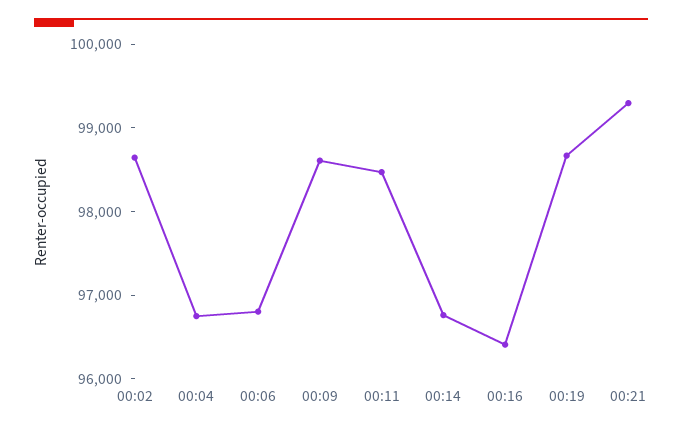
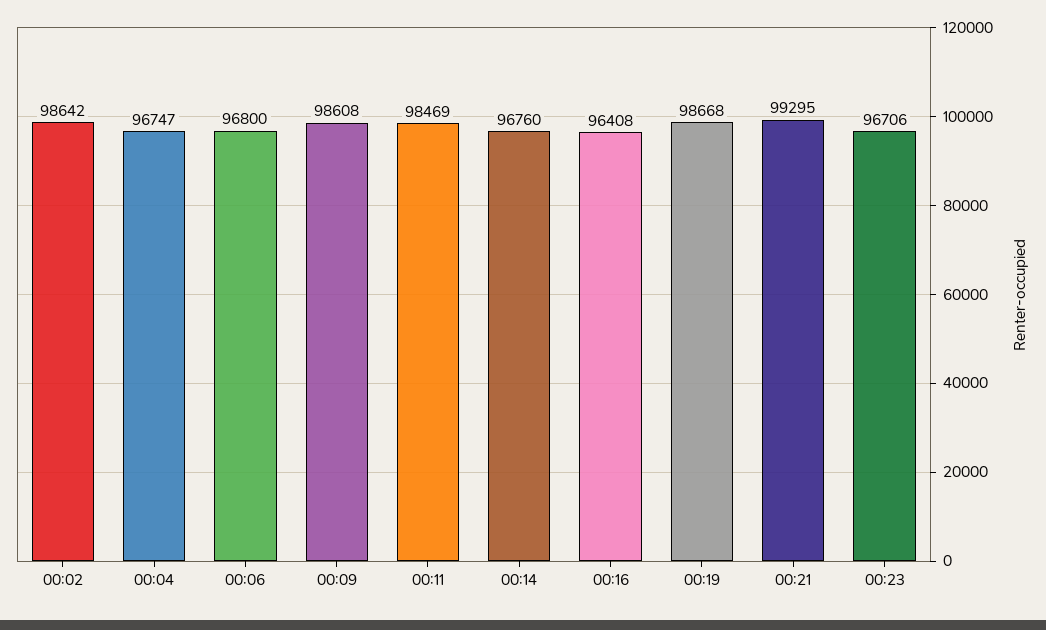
00:23: none -> 96706

